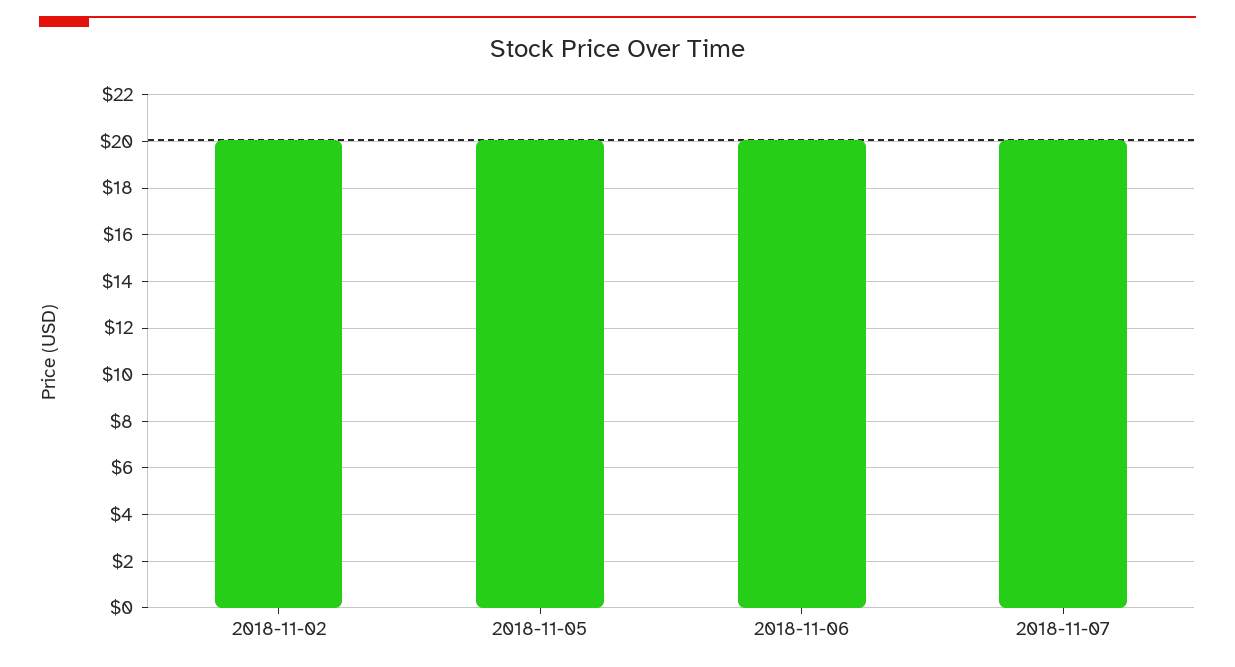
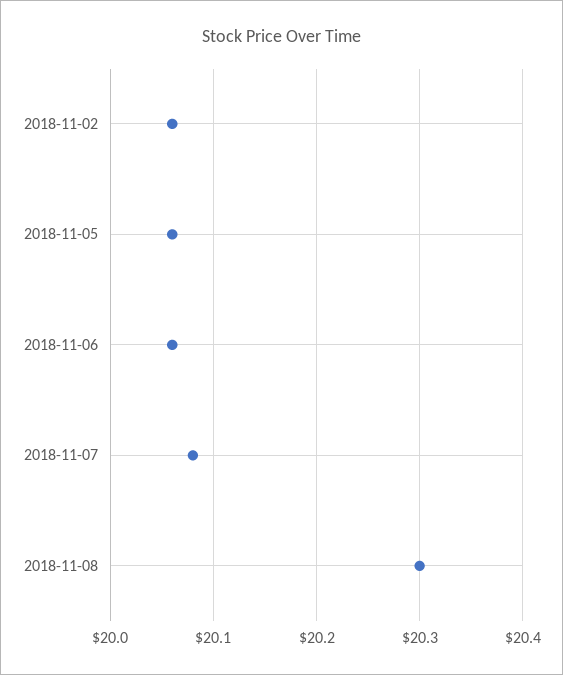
2018-11-08: none -> 20.3

